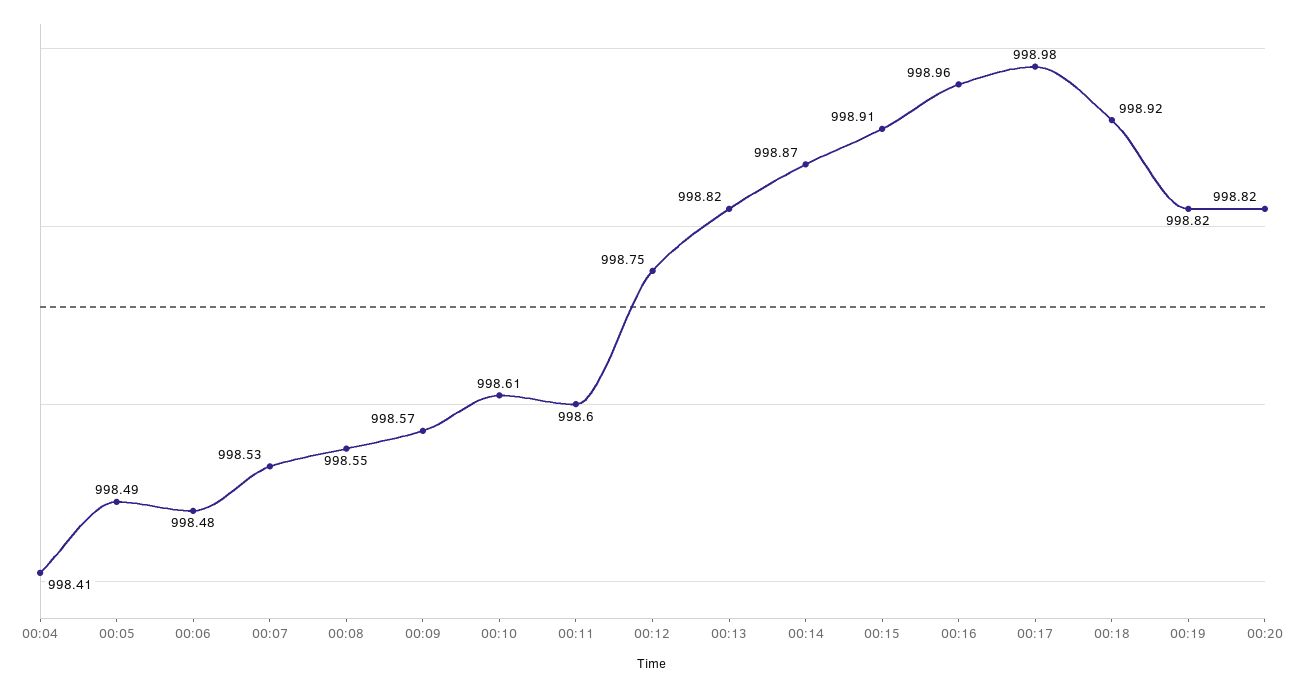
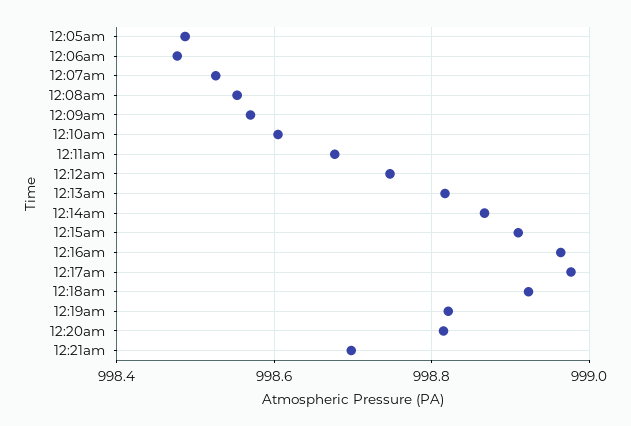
00:04: 998.41 -> none
00:11: 998.6 -> 998.68
12:21am: none -> 998.7

